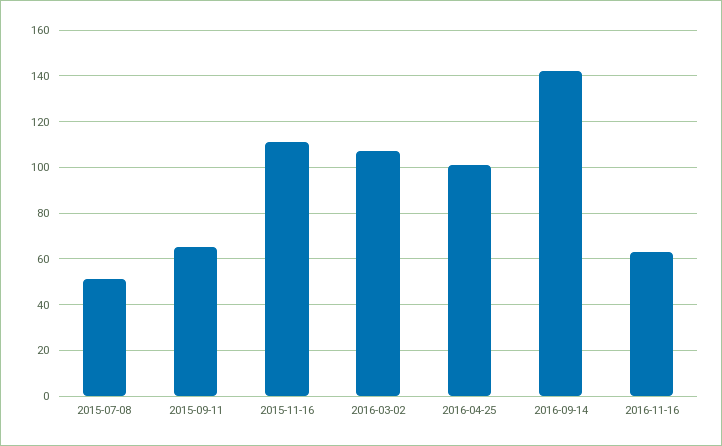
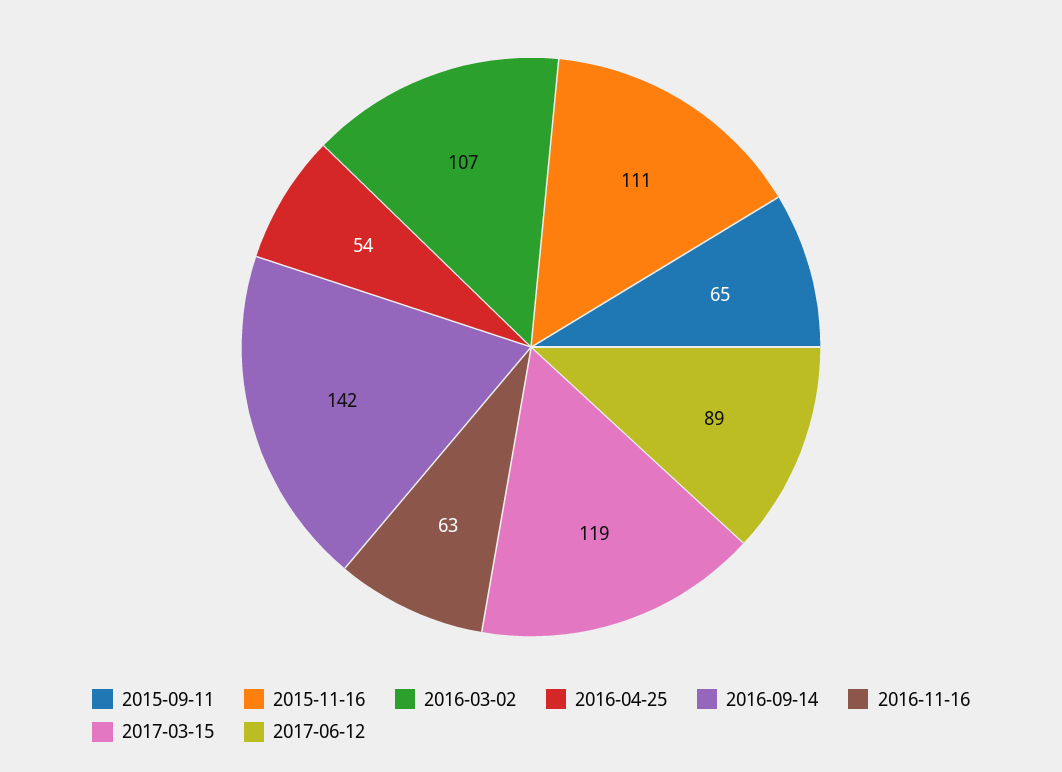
2015-07-08: 50 -> none
2016-04-25: 100 -> 54
2017-03-15: none -> 119
2017-06-12: none -> 89

